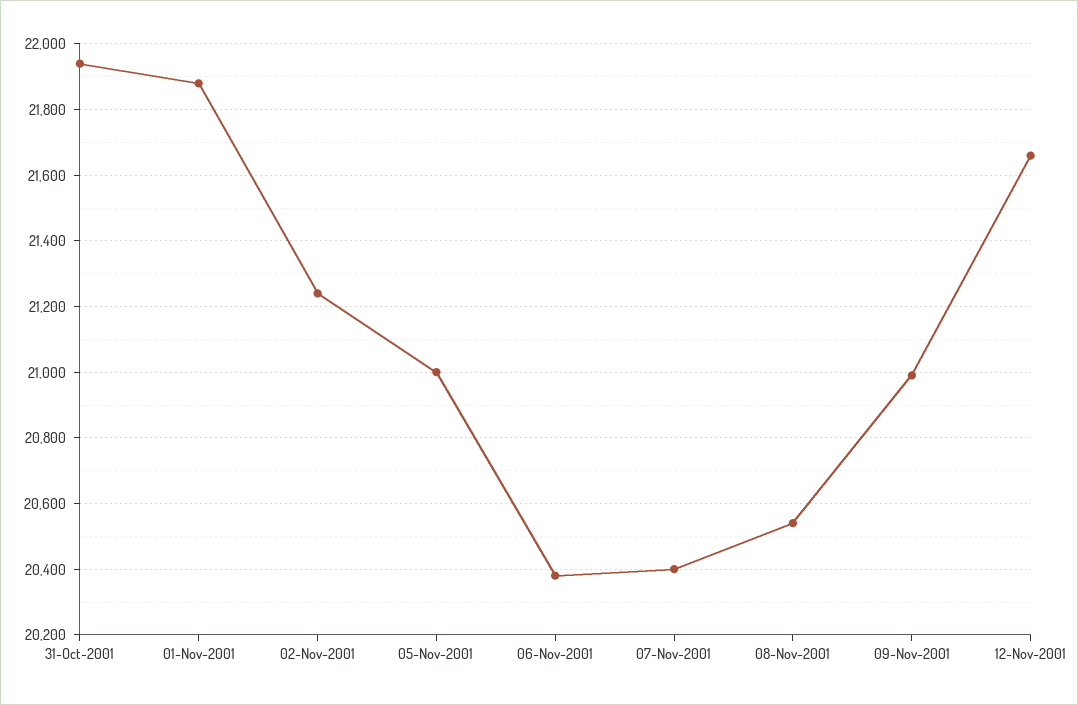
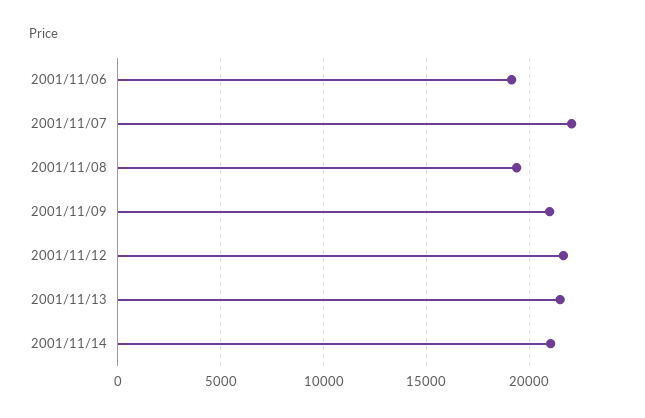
31-Oct-2001: 21940 -> none
01-Nov-2001: 21880 -> none
02-Nov-2001: 21240 -> none
05-Nov-2001: 21000 -> none
06-Nov-2001: 20380 -> 19000
07-Nov-2001: 20400 -> 22000
08-Nov-2001: 20540 -> 19500
2001/11/13: none -> 21500
2001/11/14: none -> 21000

